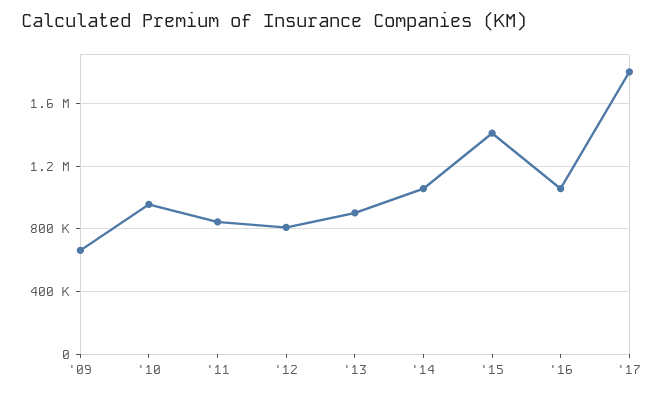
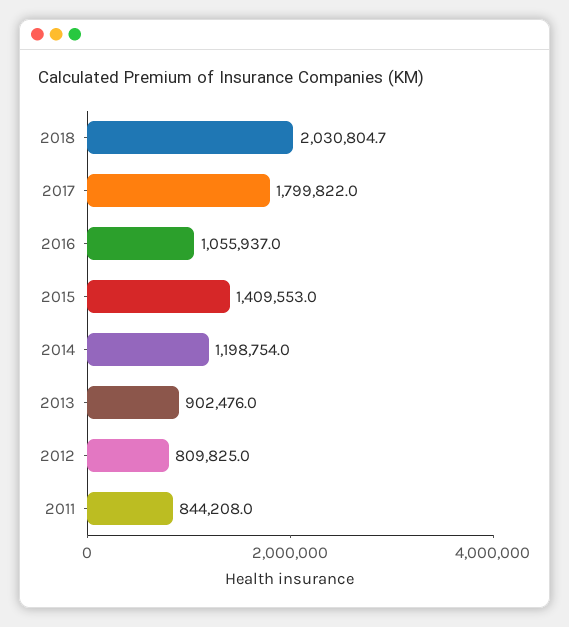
'09: 650000 -> none
'10: 950000 -> none
'14: 1050000 -> 1198754
2018: none -> 2030804.7

